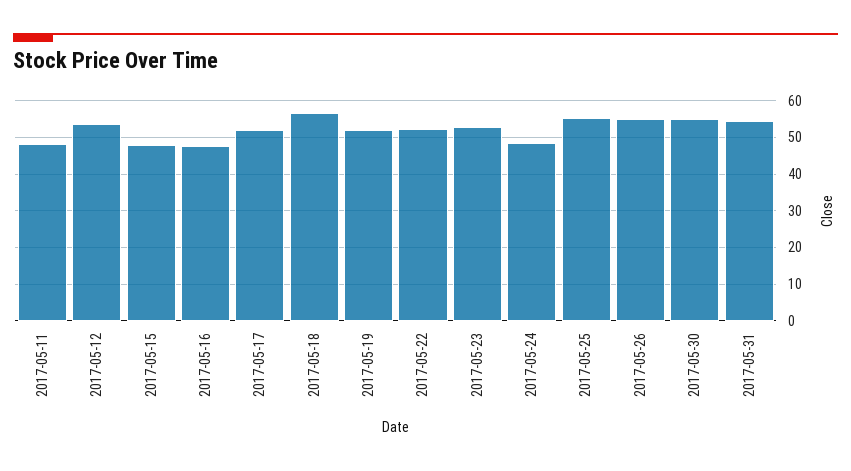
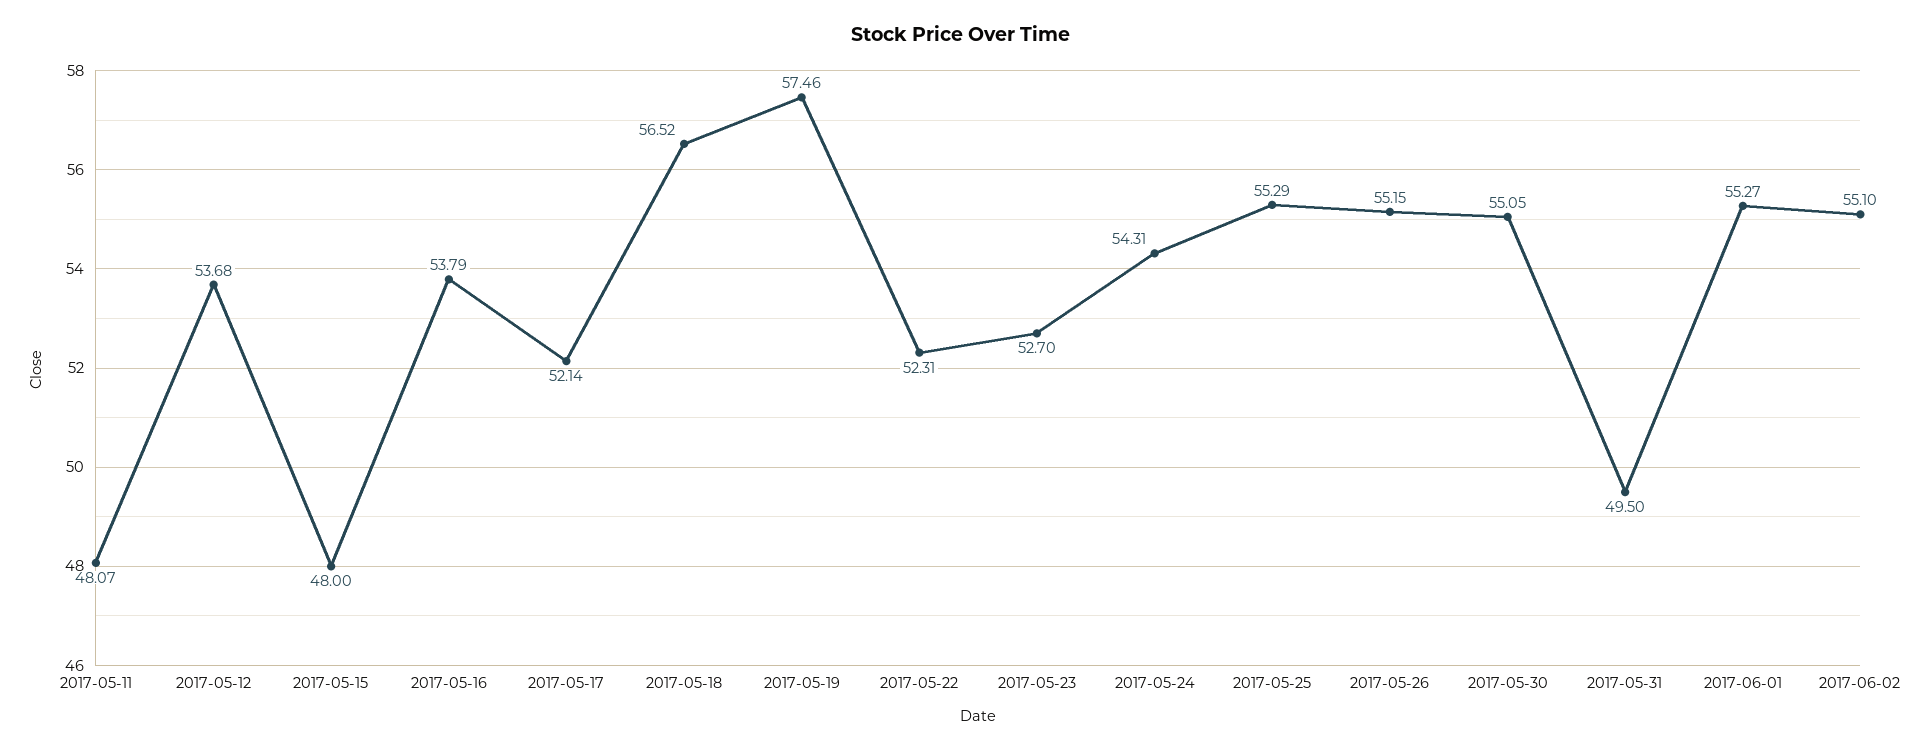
2017-05-16: 48 -> 53.79
2017-05-19: 52 -> 57.46
2017-05-24: 48 -> 54.31
2017-05-31: 54 -> 49.5
2017-06-01: none -> 55.27
2017-06-02: none -> 55.1

